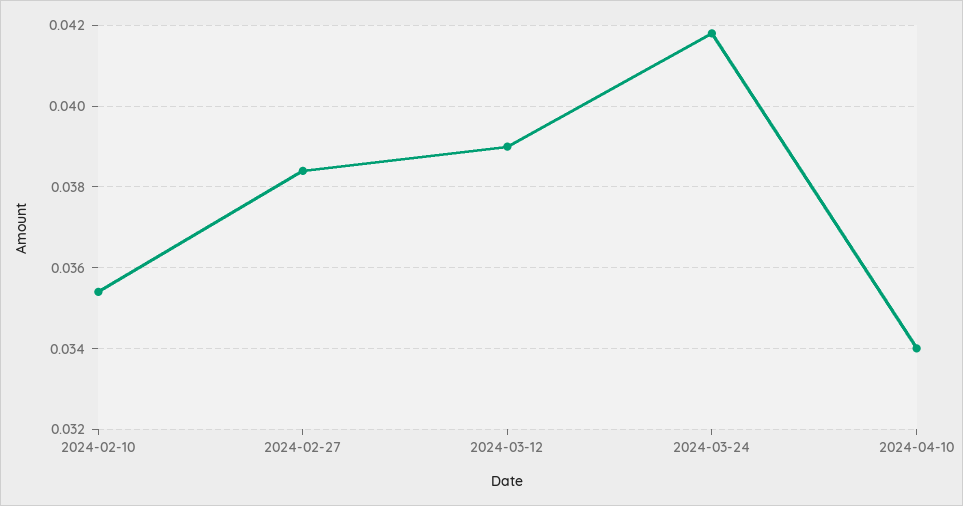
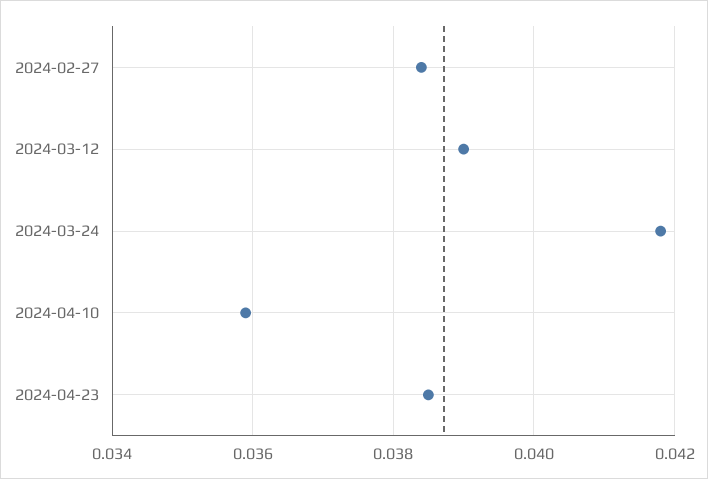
2024-02-10: 0.0355 -> none
2024-04-10: 0.034 -> 0.036
2024-04-23: none -> 0.0385

